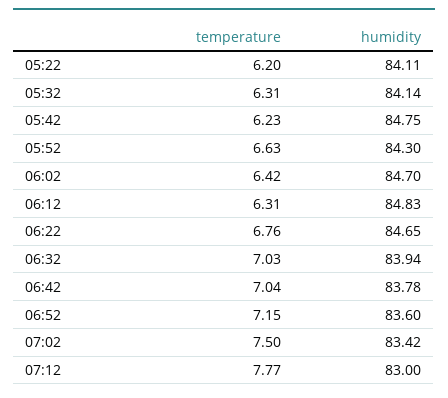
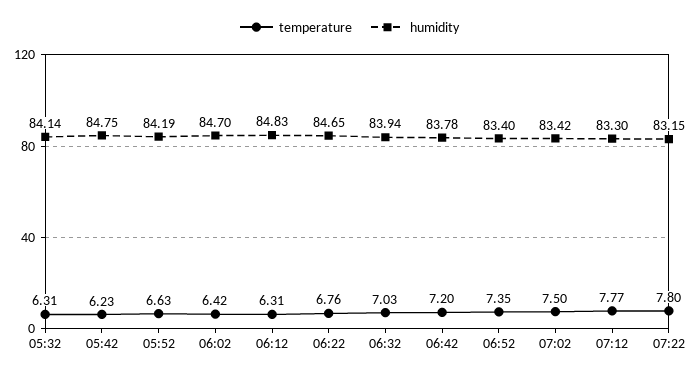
temperature, 05:22: 6.2 -> none
humidity, 05:22: 84.11 -> none
humidity, 05:52: 84.3 -> 84.19
temperature, 06:42: 7.04 -> 7.2
temperature, 06:52: 7.15 -> 7.35
humidity, 06:52: 83.6 -> 83.4
humidity, 07:12: 83 -> 83.3
temperature, 07:22: none -> 7.8
humidity, 07:22: none -> 83.15

